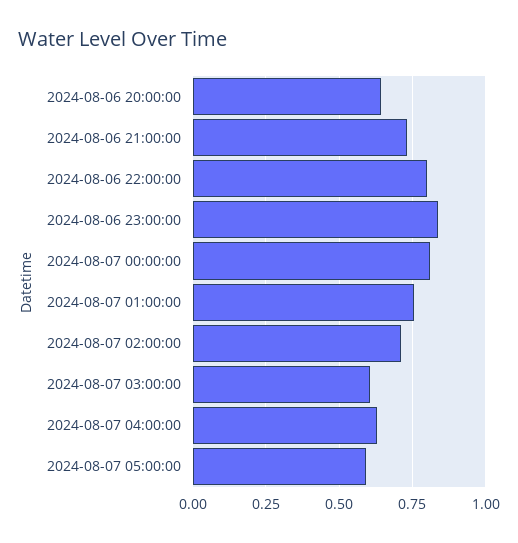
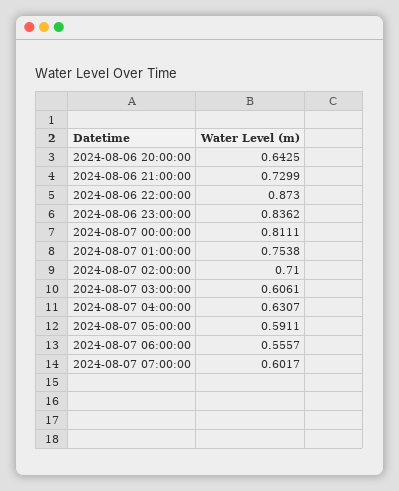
2024-08-06 22:00:00: 0.8 -> 0.873
2024-08-07 06:00:00: none -> 0.5557
2024-08-07 07:00:00: none -> 0.6017

